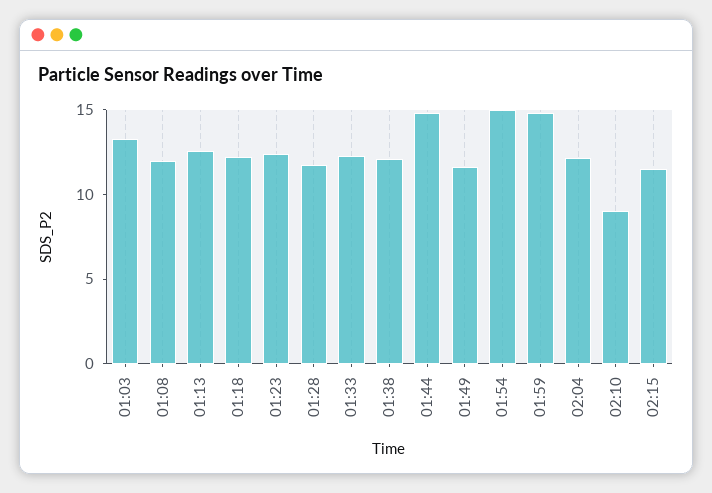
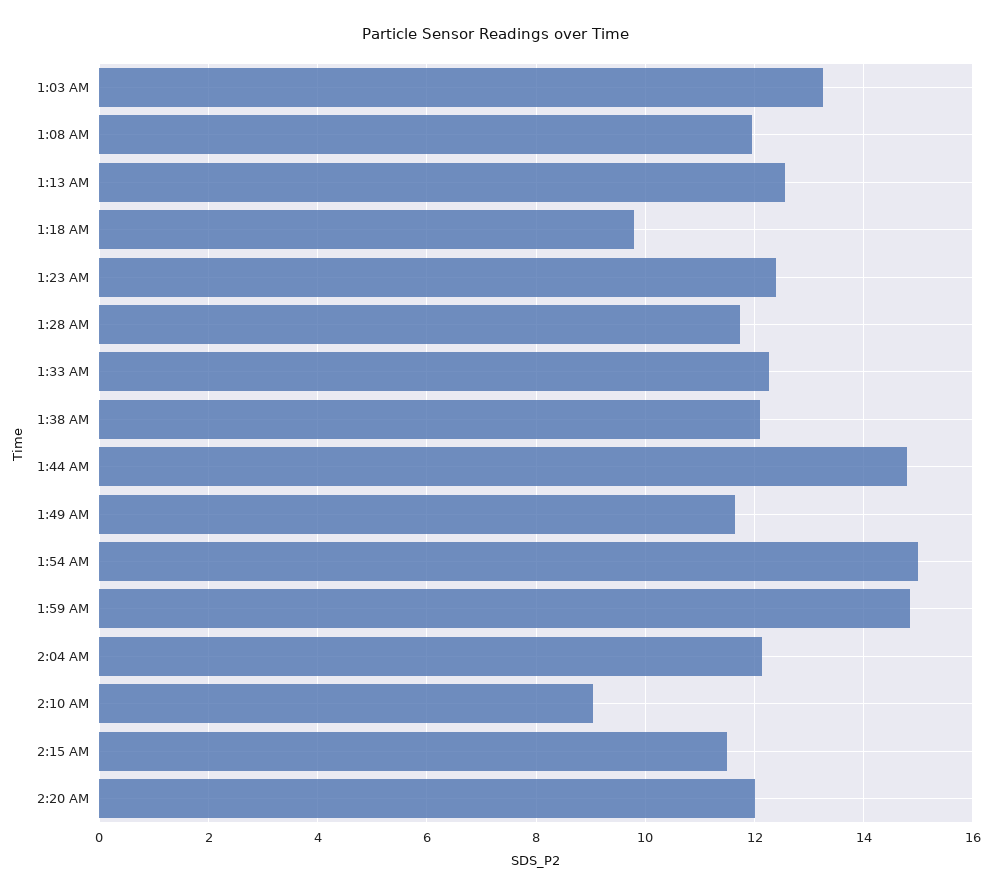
01:18: 12 -> 9.8
2:20 AM: none -> 12

